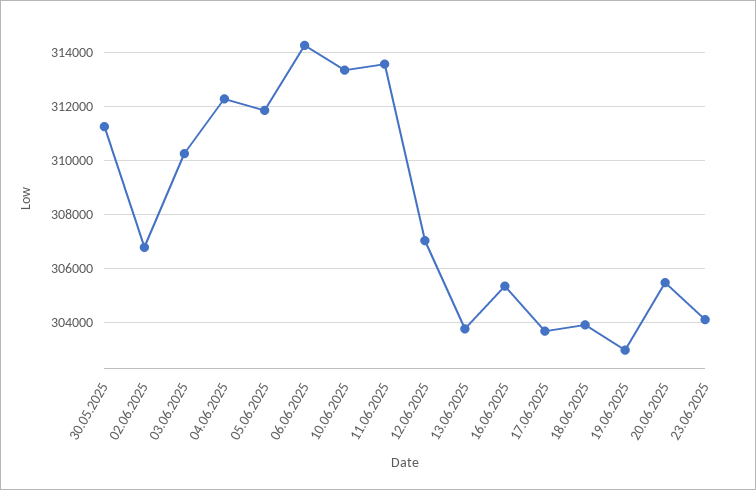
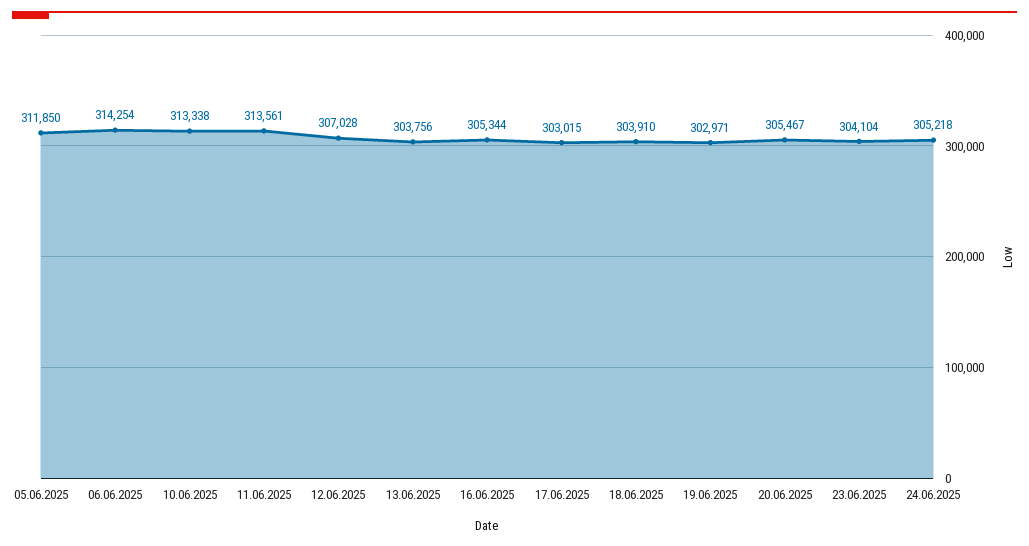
30.05.2025: 311250 -> none
02.06.2025: 306750 -> none
03.06.2025: 310250 -> none
04.06.2025: 312250 -> none
17.06.2025: 303750 -> 303015
24.06.2025: none -> 305218

